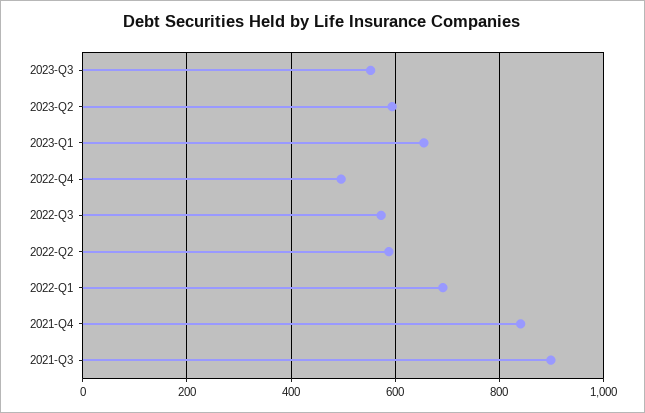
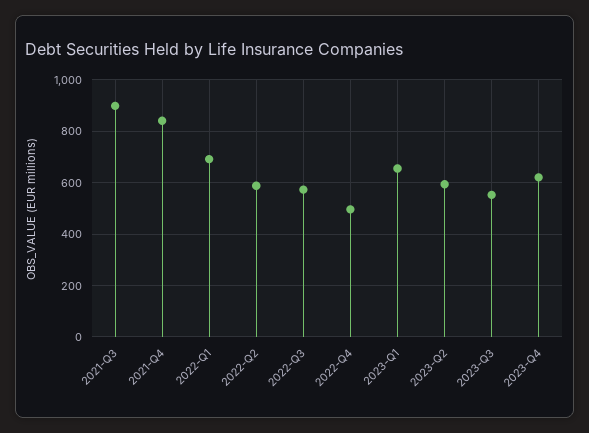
2023-Q4: none -> 625

